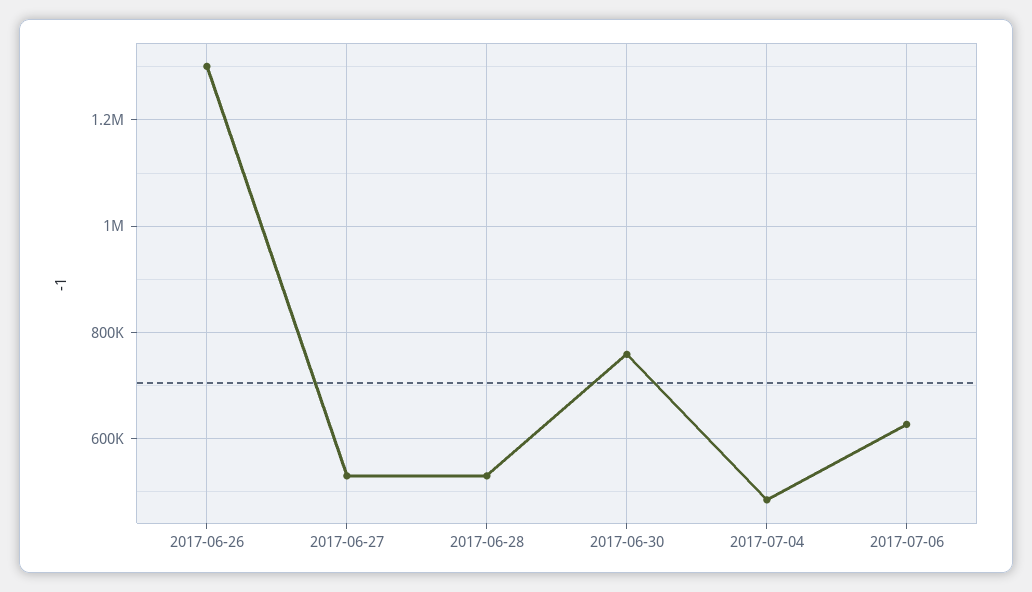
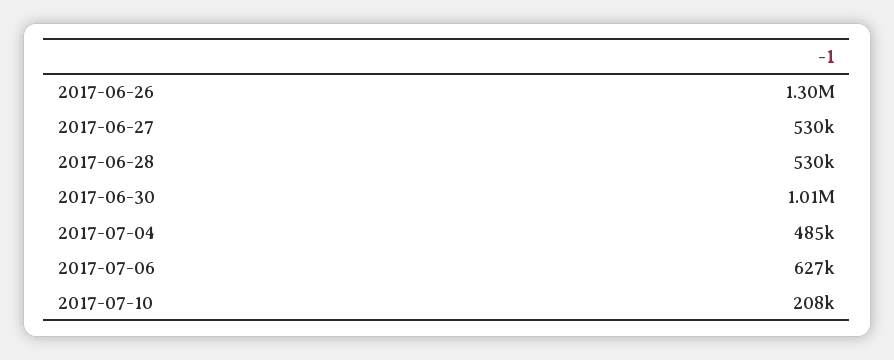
2017-06-30: 760000 -> 1010000
2017-07-10: none -> 208000

